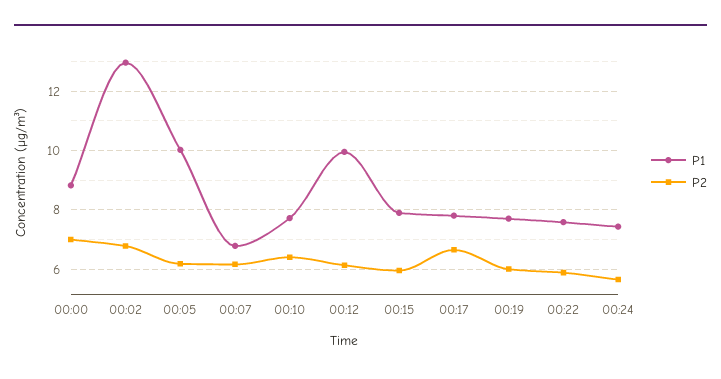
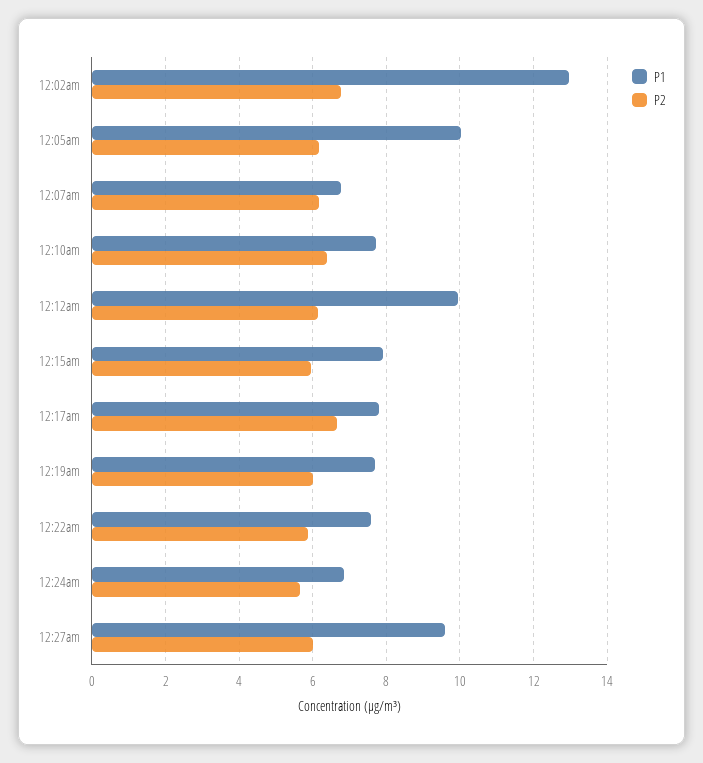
P1, 00:00: 8.75 -> none
P2, 00:00: 7 -> none
P1, 00:24: 7.5 -> 6.8
P1, 12:27am: none -> 9.6
P2, 12:27am: none -> 6

